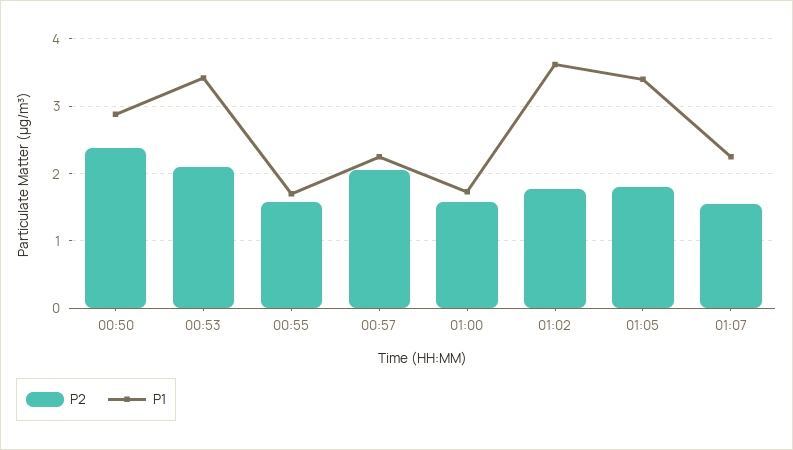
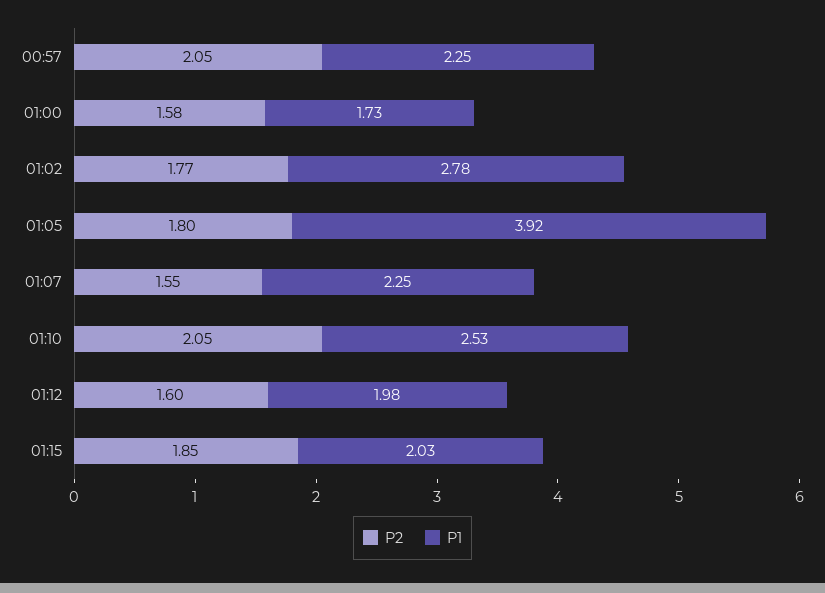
P2, 00:50: 2.4 -> none
P1, 00:50: 2.9 -> none
P2, 00:53: 2.1 -> none
P1, 00:53: 3.4 -> none
P2, 00:55: 1.6 -> none
P1, 00:55: 1.7 -> none
P1, 01:02: 3.6 -> 2.78
P1, 01:05: 3.4 -> 3.92
P2, 01:10: none -> 2.05
P1, 01:10: none -> 2.53
P2, 01:12: none -> 1.6
P1, 01:12: none -> 1.98
P2, 01:15: none -> 1.85
P1, 01:15: none -> 2.03

